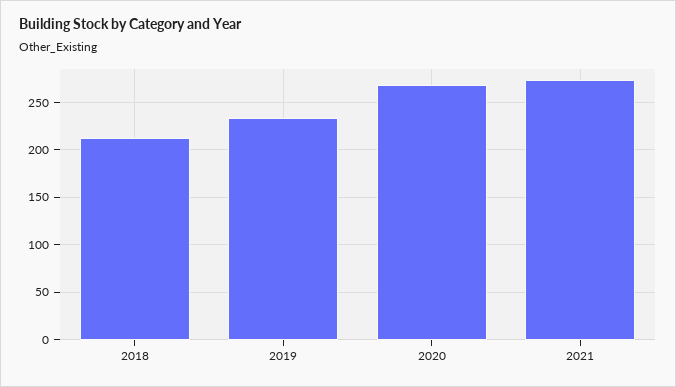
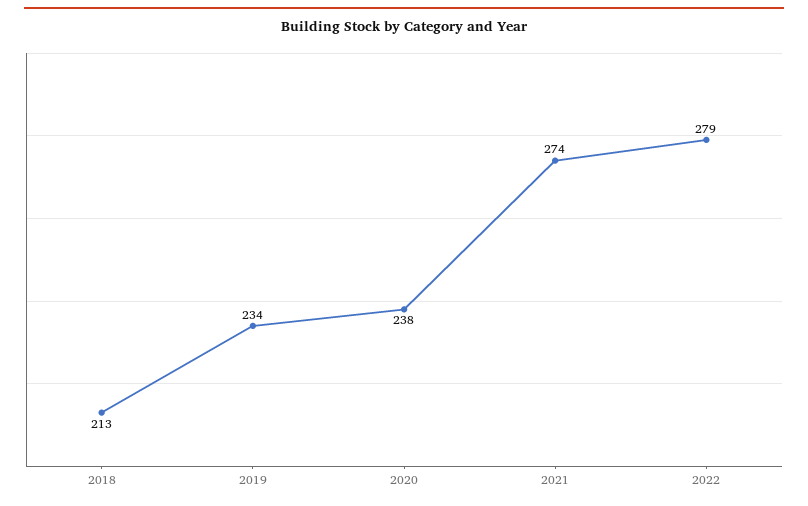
2020: 270 -> 238
2022: none -> 279

